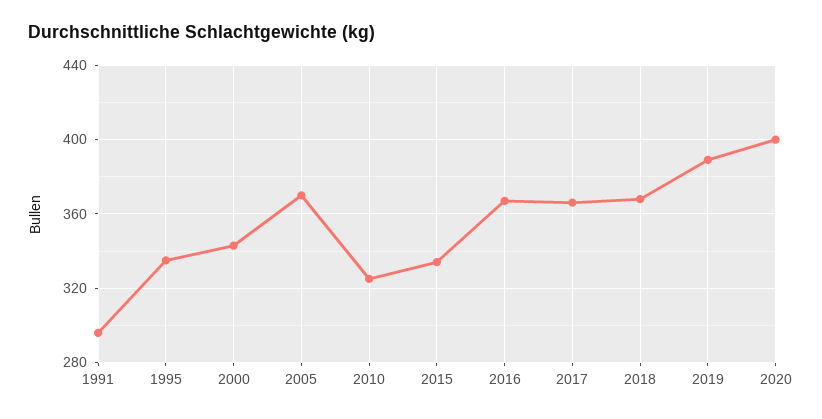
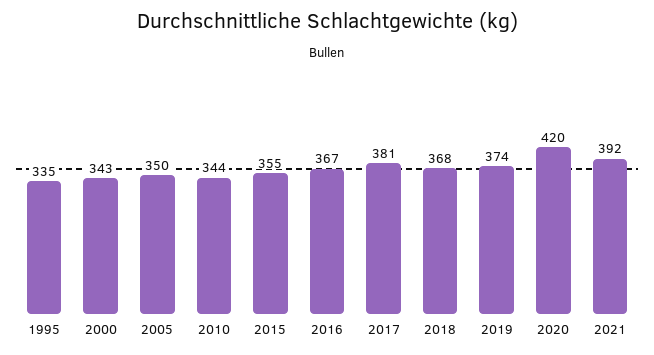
1991: 295 -> none
2005: 370 -> 350
2010: 325 -> 344
2015: 335 -> 355
2017: 365 -> 381
2019: 390 -> 374
2020: 400 -> 420
2021: none -> 392

